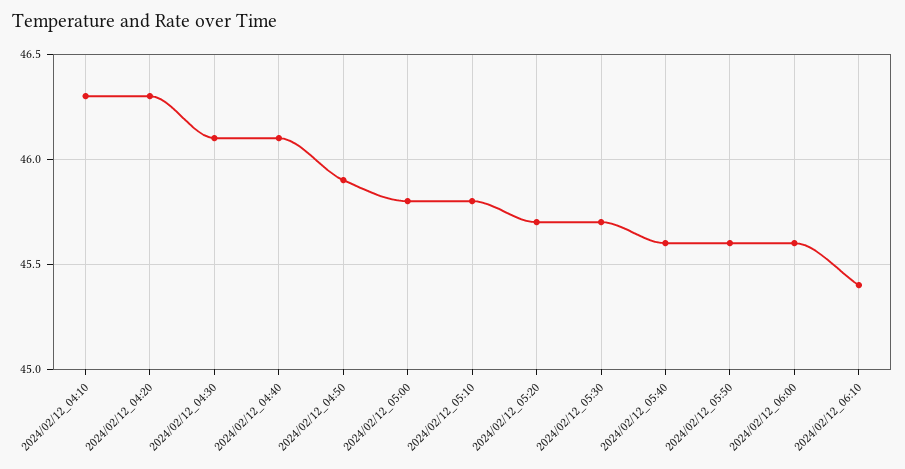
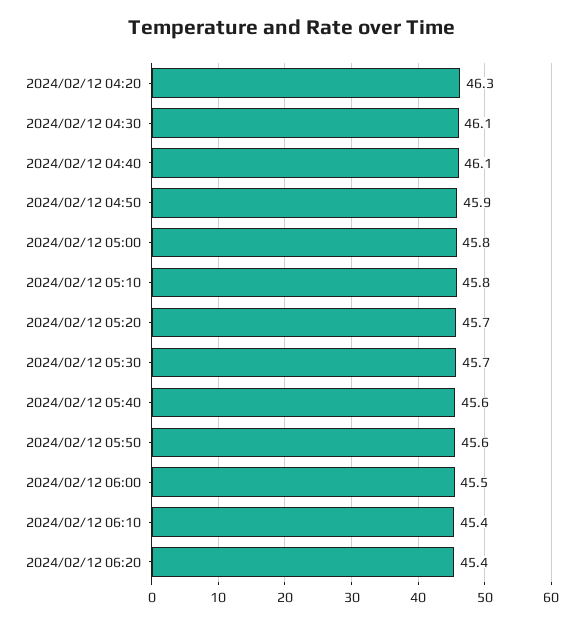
2024/02/12_04:10: 46.3 -> none
2024/02/12_06:00: 45.6 -> 45.5
2024/02/12 06:20: none -> 45.4

